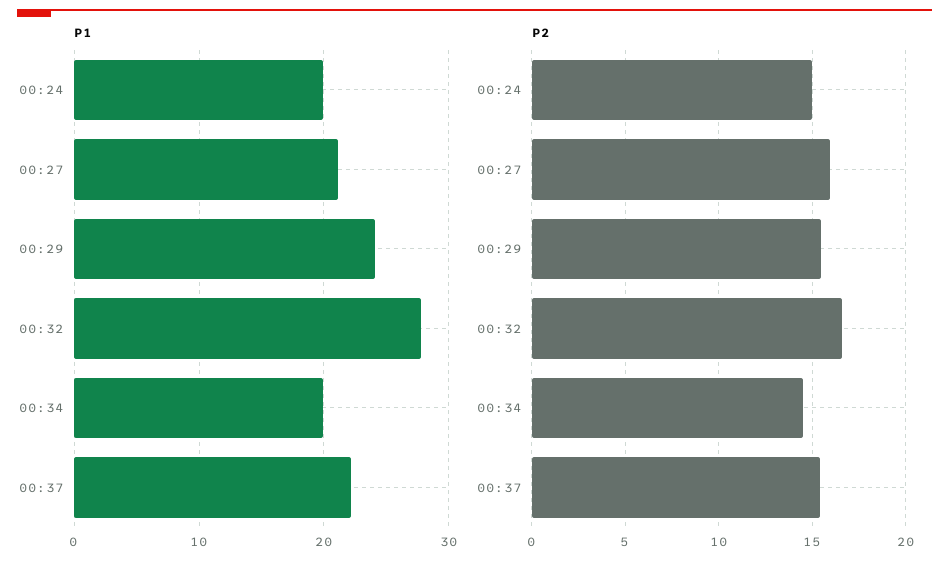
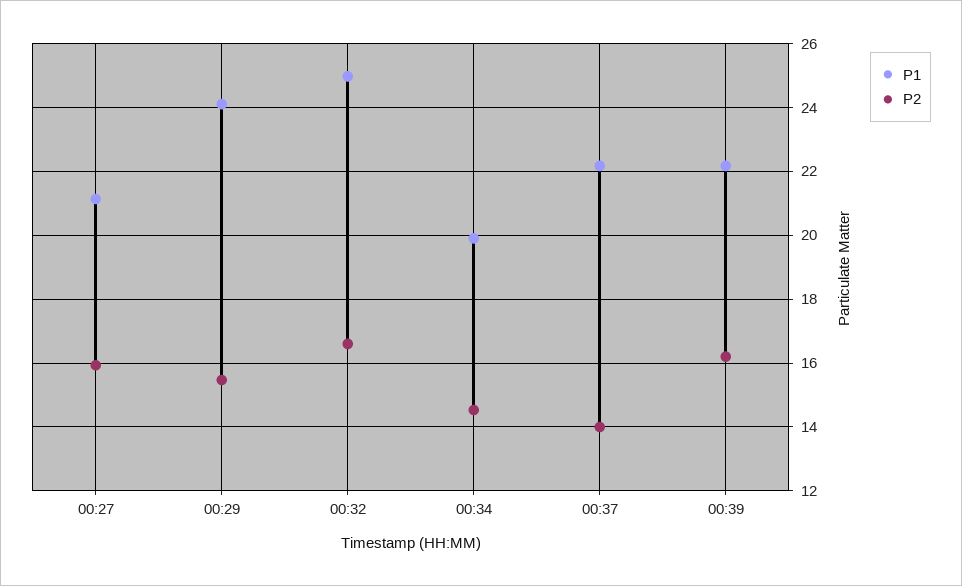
P1, 00:24: 20 -> none
P1, 00:32: 28 -> 25
P2, 00:24: 15 -> none
P2, 00:37: 15.5 -> 14
P1, 00:39: none -> 22.2
P2, 00:39: none -> 16.2

